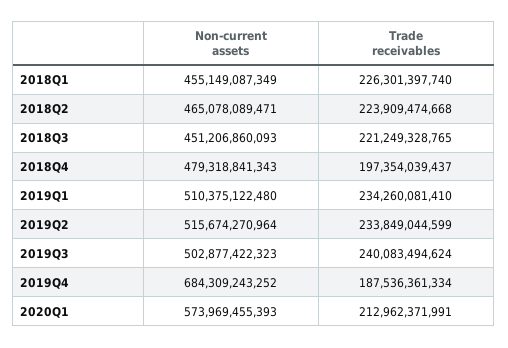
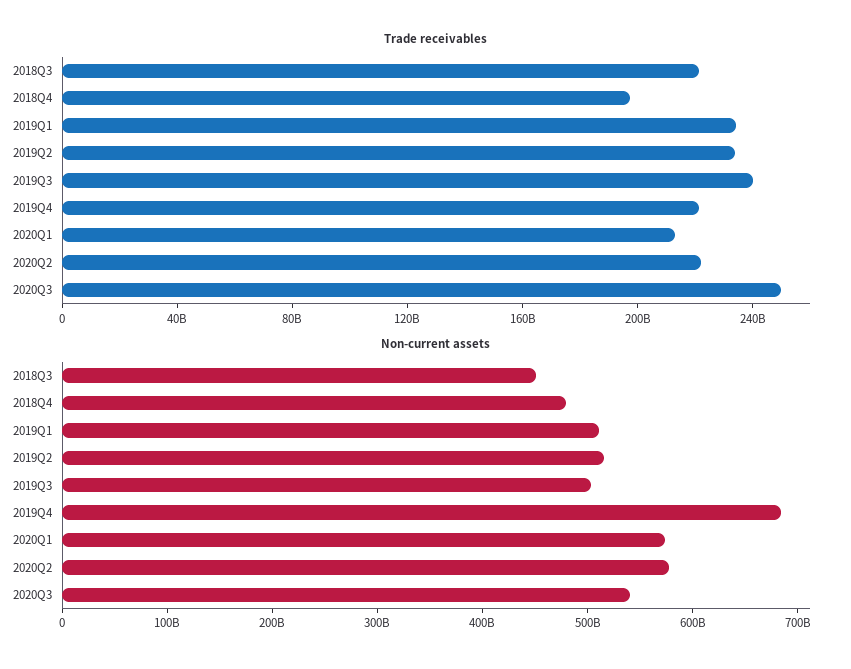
Non-current assets, 2018Q1: 455149087349 -> none
Trade receivables, 2018Q1: 226301397740 -> none
Non-current assets, 2018Q2: 465078089471 -> none
Trade receivables, 2018Q2: 223909474668 -> none
Trade receivables, 2019Q4: 187536361334 -> 220000000000
Trade receivables, 2020Q2: none -> 220000000000
Trade receivables, 2020Q3: none -> 250000000000
Non-current assets, 2020Q2: none -> 580000000000
Non-current assets, 2020Q3: none -> 540000000000

